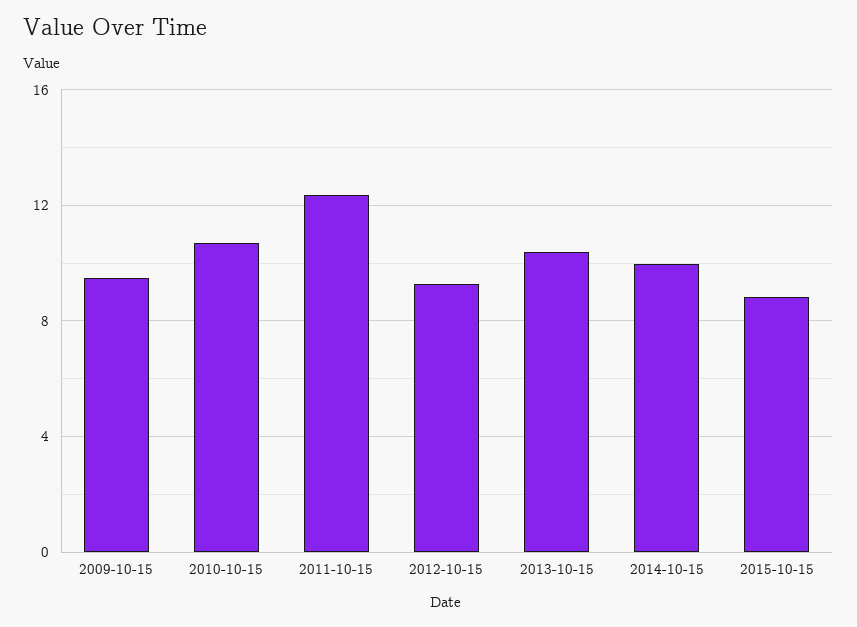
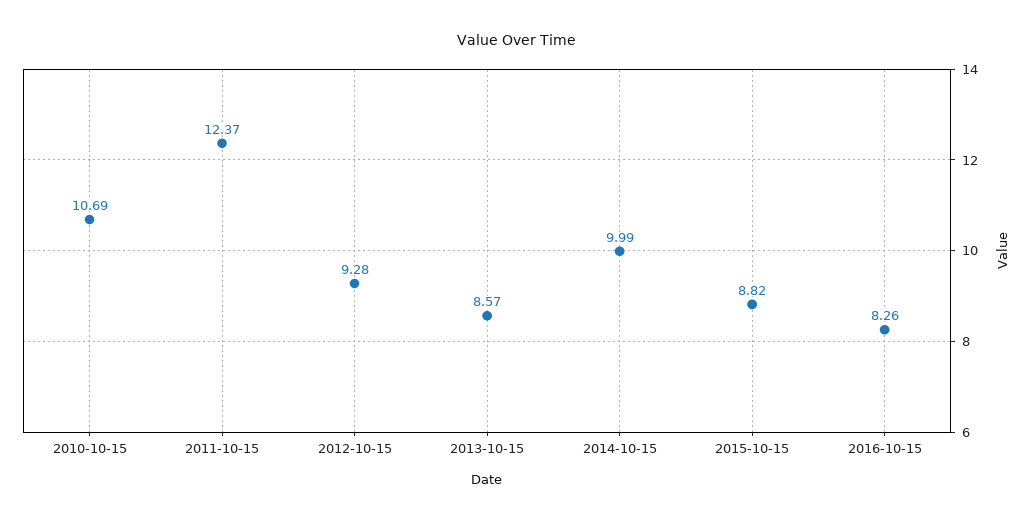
2009-10-15: 9.5 -> none
2013-10-15: 10.5 -> 8.57
2016-10-15: none -> 8.26

